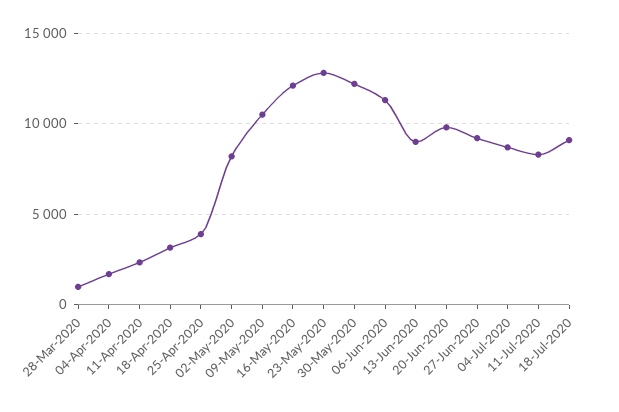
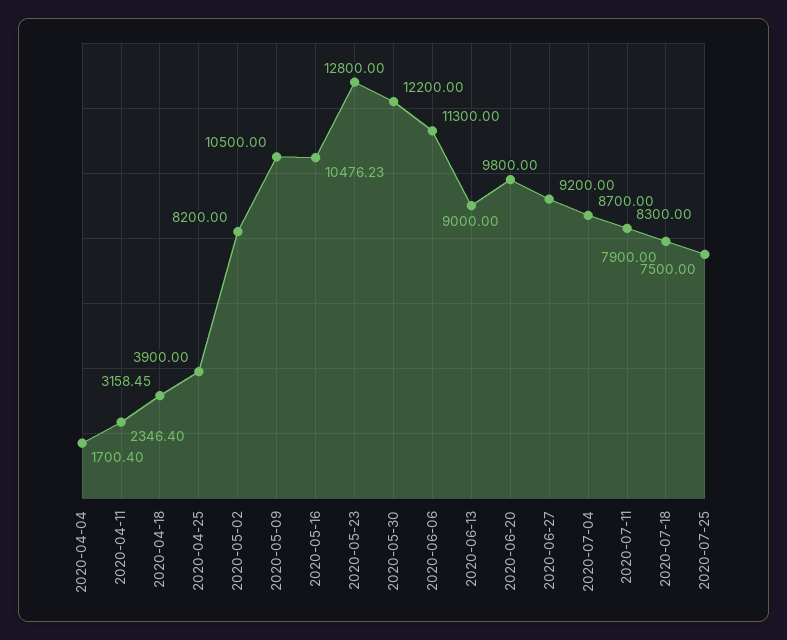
28-Mar-2020: 1000 -> none
16-May-2020: 12000 -> 10476.23
18-Jul-2020: 9000 -> 7900
2020-07-25: none -> 7500

